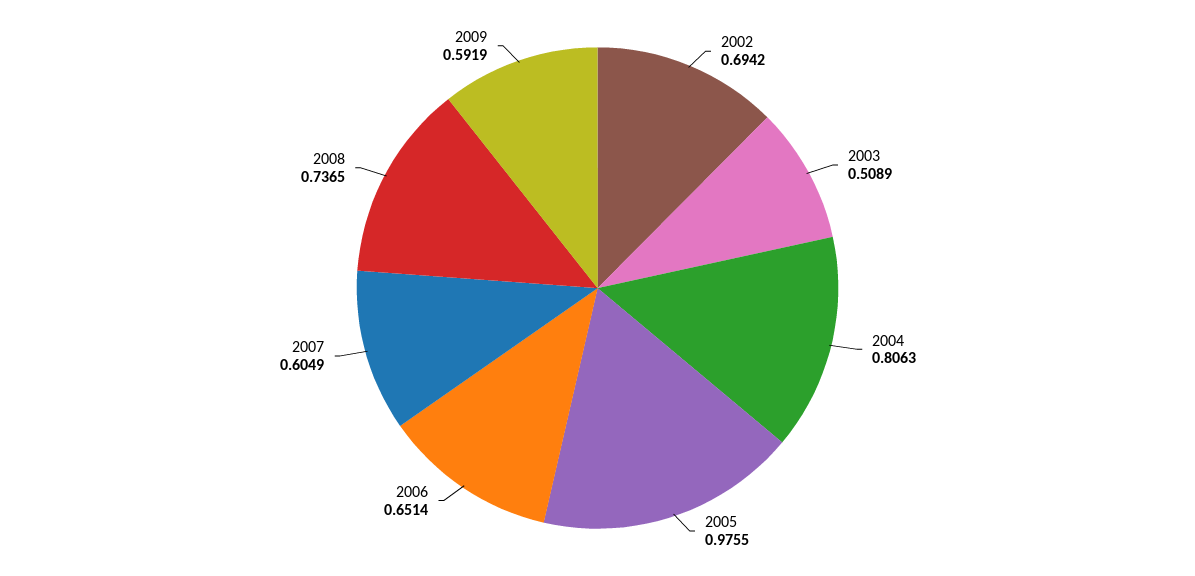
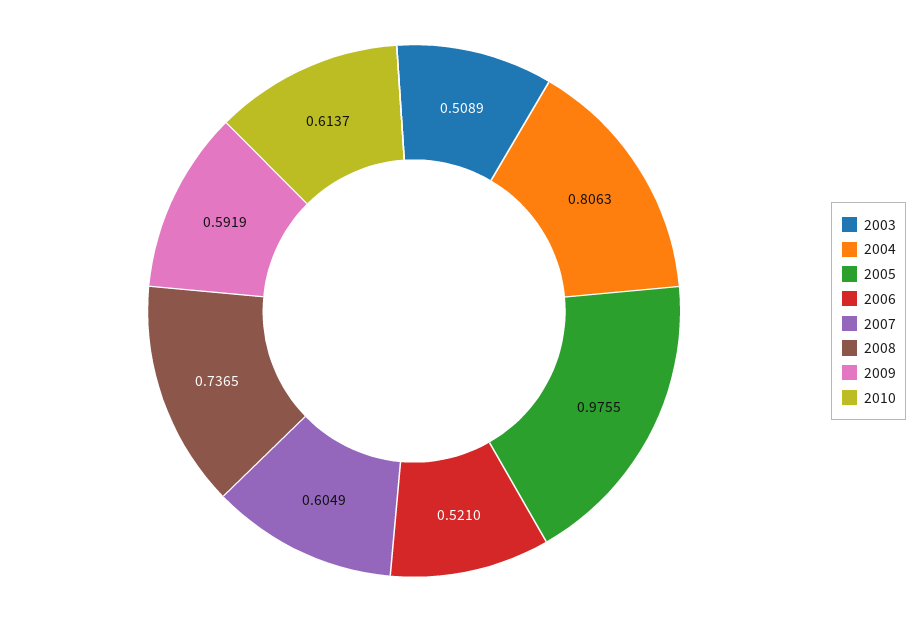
2002: 0.6942 -> none
2006: 0.6514 -> 0.521
2010: none -> 0.6137

